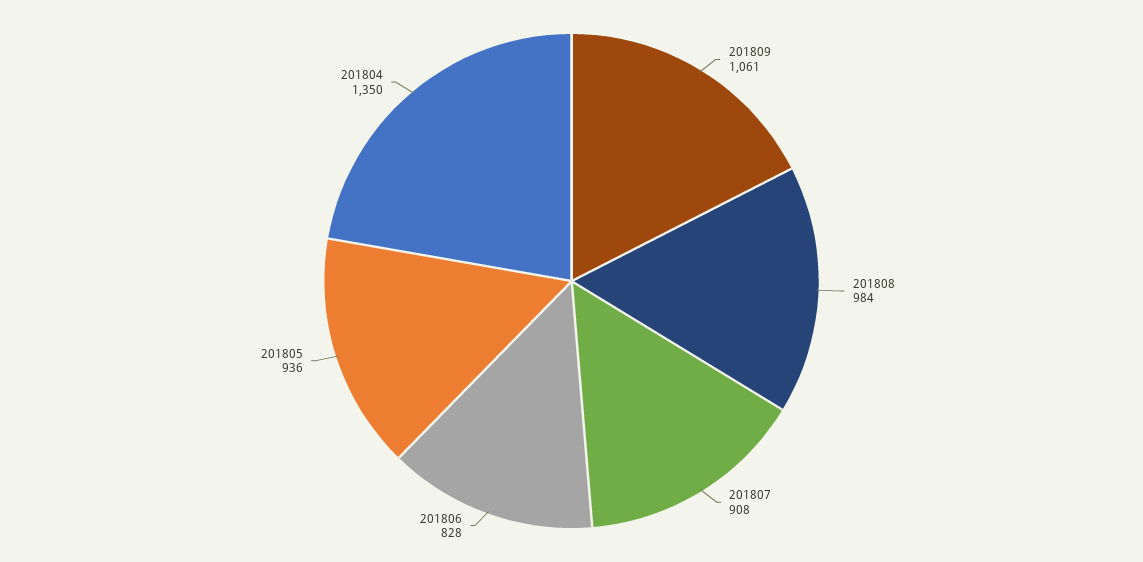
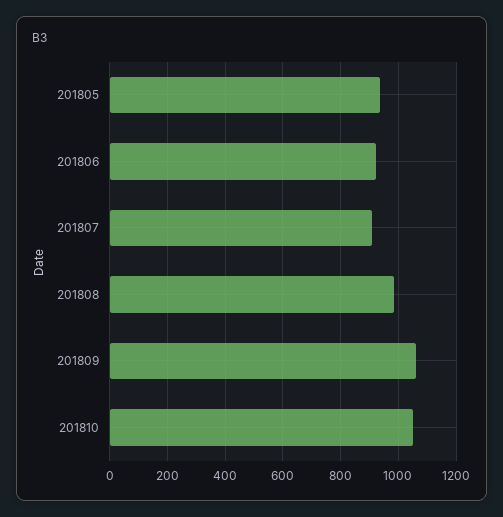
201806: 828 -> 925
201804: 1350 -> none
201810: none -> 1050

